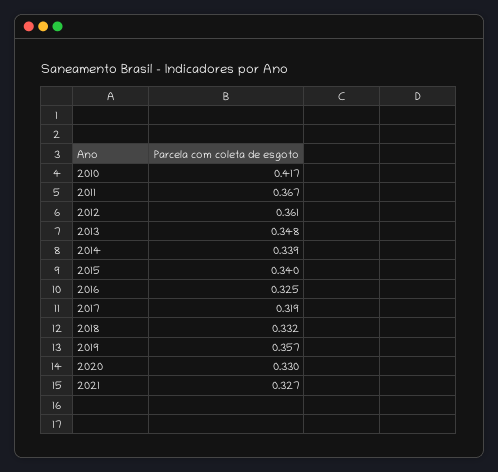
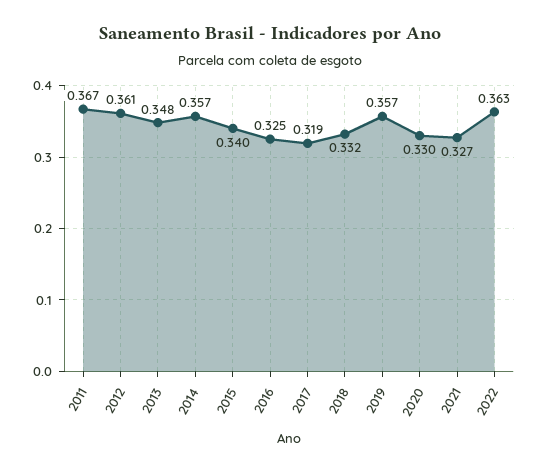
2010: 0.417 -> none
2014: 0.339 -> 0.357
2022: none -> 0.363

